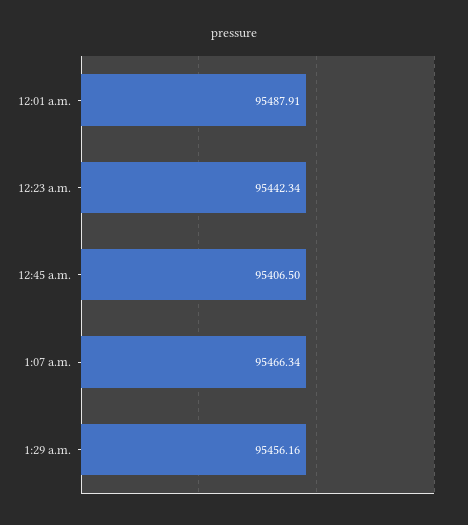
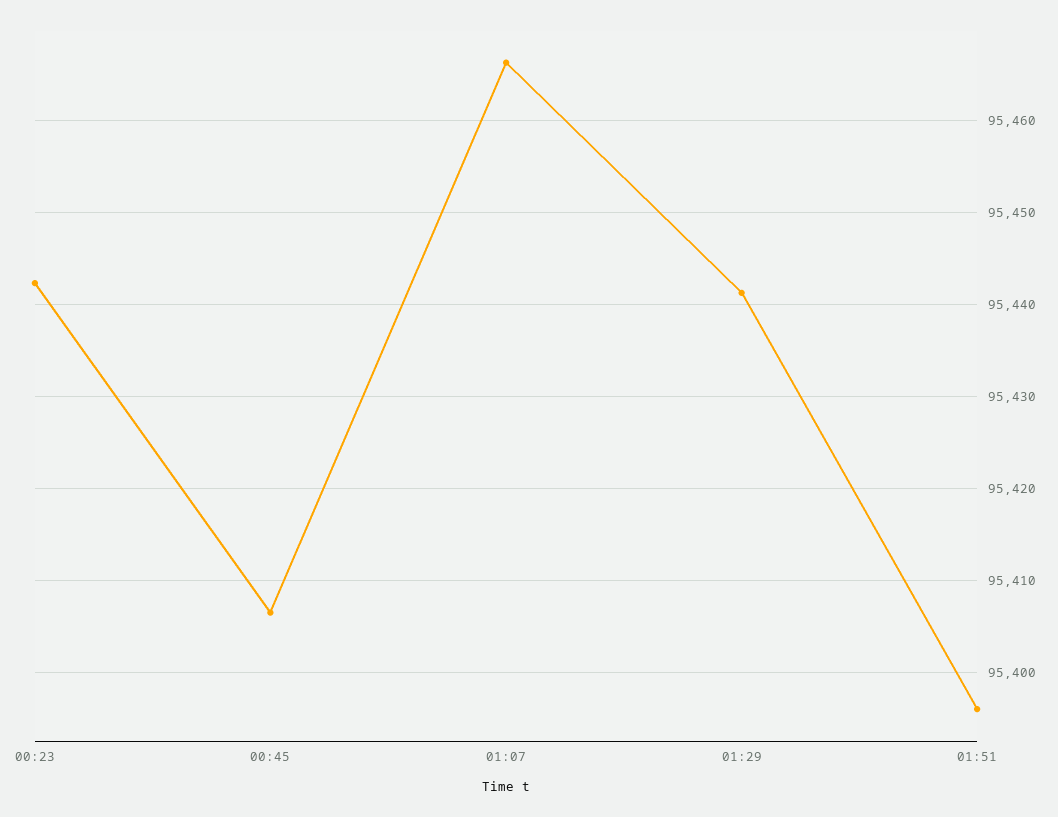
12:01 a.m.: 95487.91 -> none
1:29 a.m.: 95456.16 -> 95441
01:51: none -> 95396

